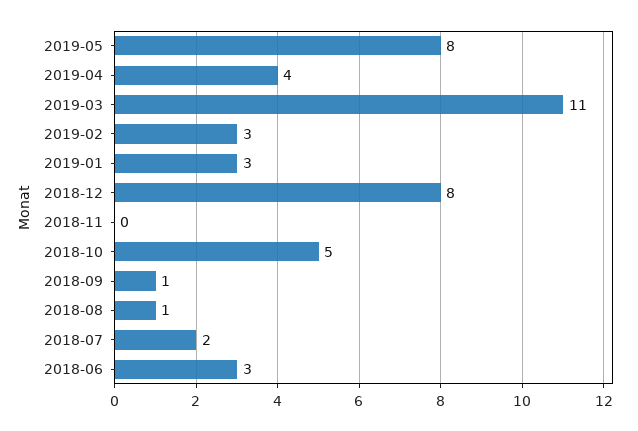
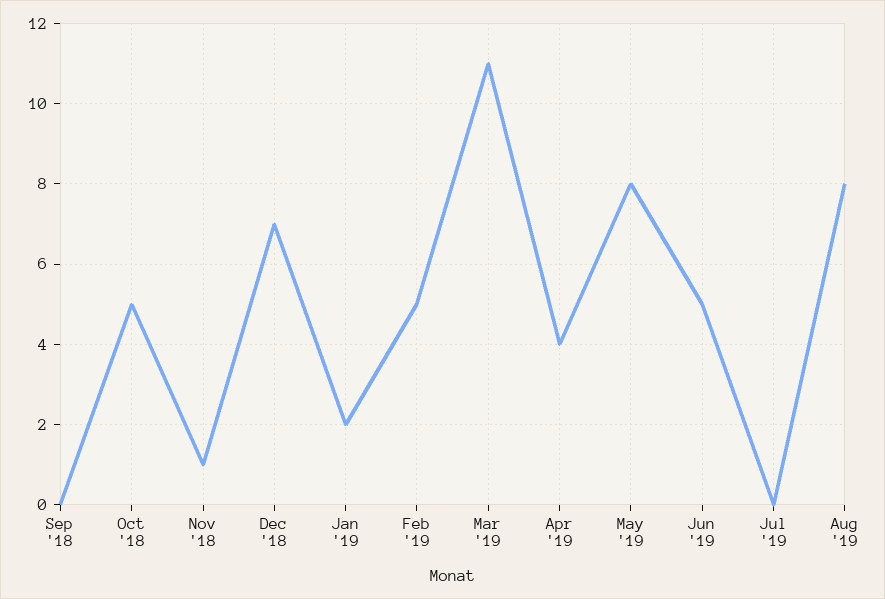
2019-02: 3 -> 5
2019-01: 3 -> 2
2018-12: 8 -> 7
2018-11: 0 -> 1
2018-09: 1 -> 0
2018-08: 1 -> none
2018-07: 2 -> none
2018-06: 3 -> none
Jun '19: none -> 5
Jul '19: none -> 0
Aug '19: none -> 8

